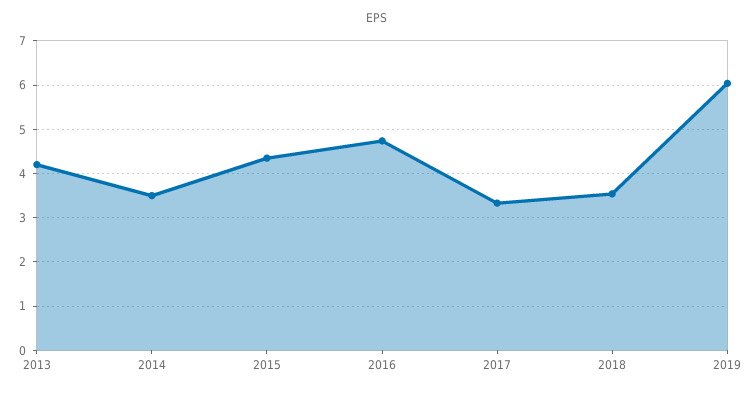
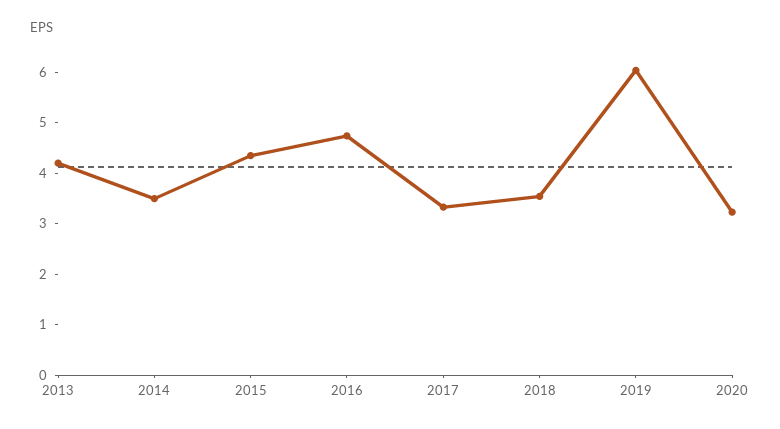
2020: none -> 3.2

